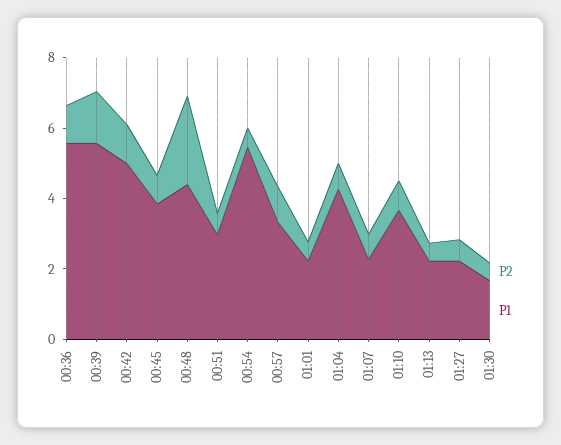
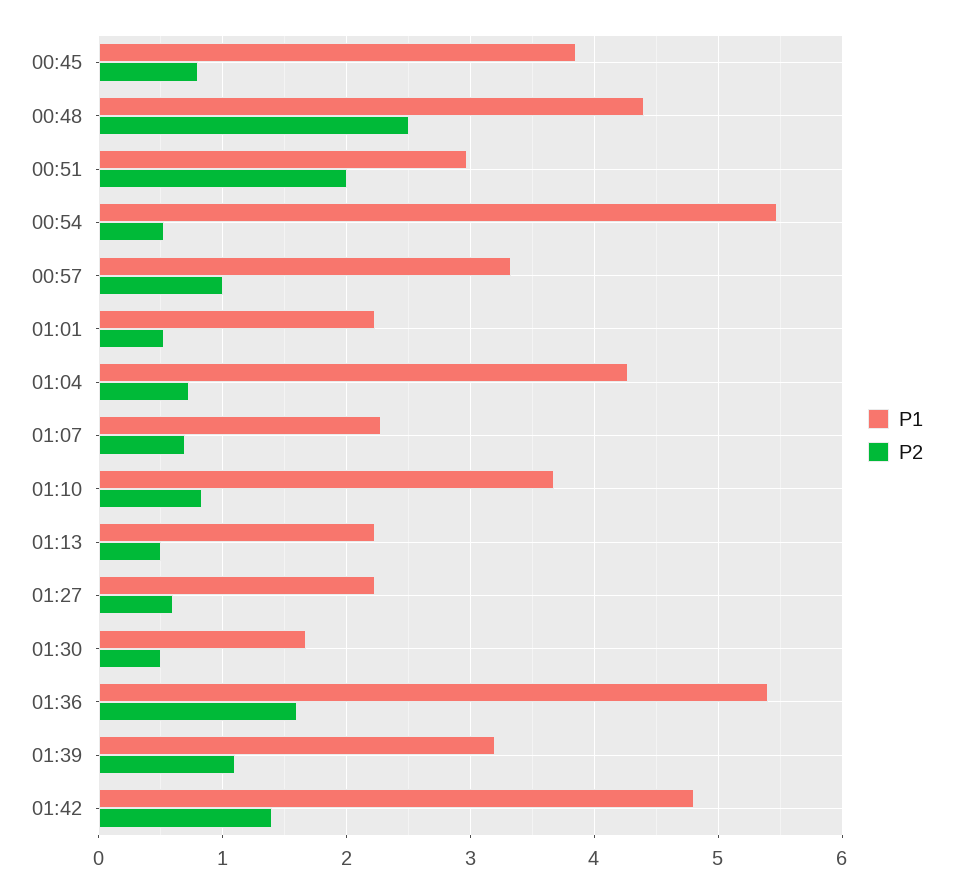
P2, 00:36: 1 -> none
P1, 00:36: 5.5 -> none
P2, 00:39: 1.5 -> none
P1, 00:39: 5.5 -> none
P2, 00:42: 1 -> none
P1, 00:42: 5 -> none
P2, 00:51: 0.5 -> 2
P1, 01:36: none -> 5.4
P2, 01:36: none -> 1.6
P1, 01:39: none -> 3.2
P2, 01:39: none -> 1.1
P1, 01:42: none -> 4.8
P2, 01:42: none -> 1.4

